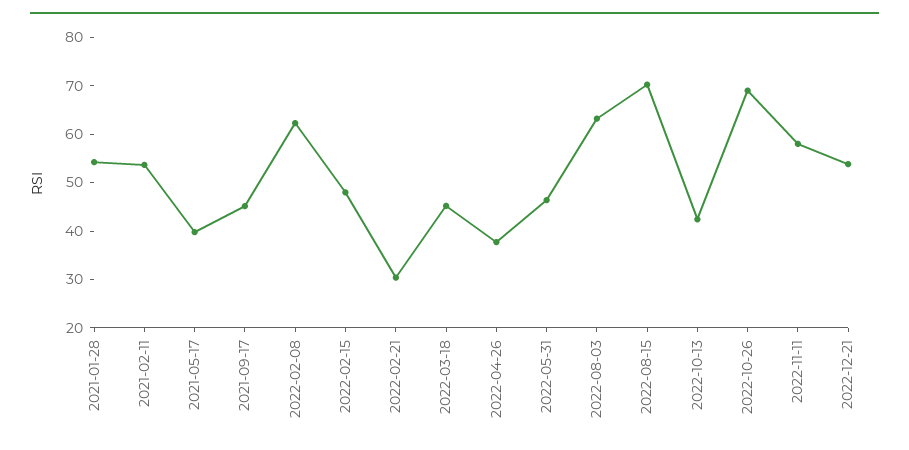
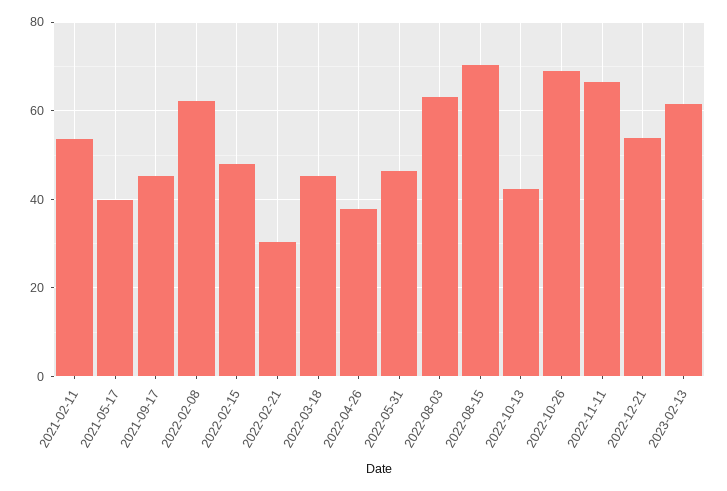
2021-01-28: 54 -> none
2022-11-11: 58 -> 66
2023-02-13: none -> 62

